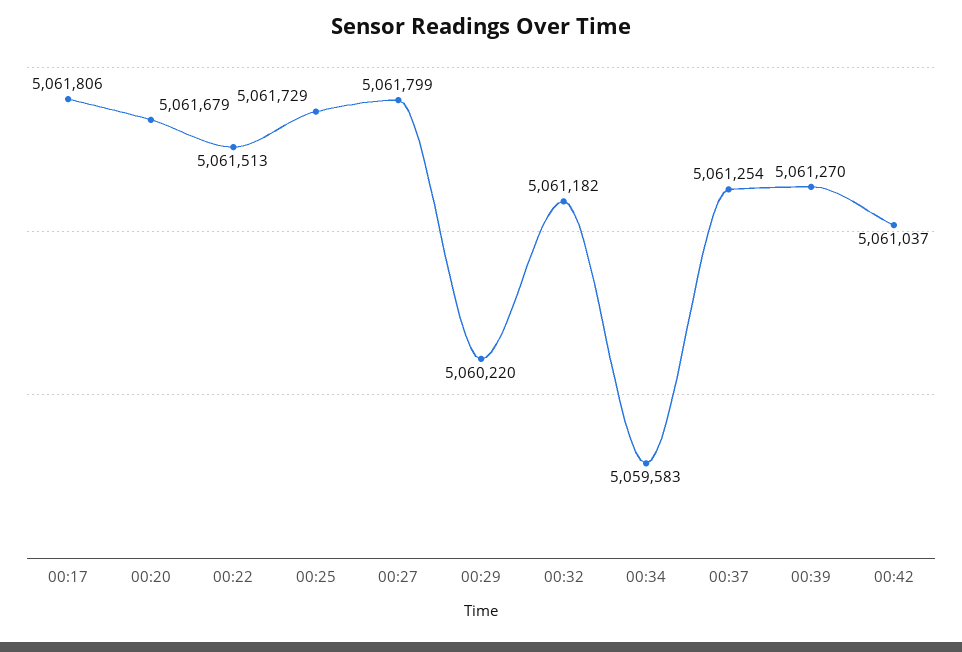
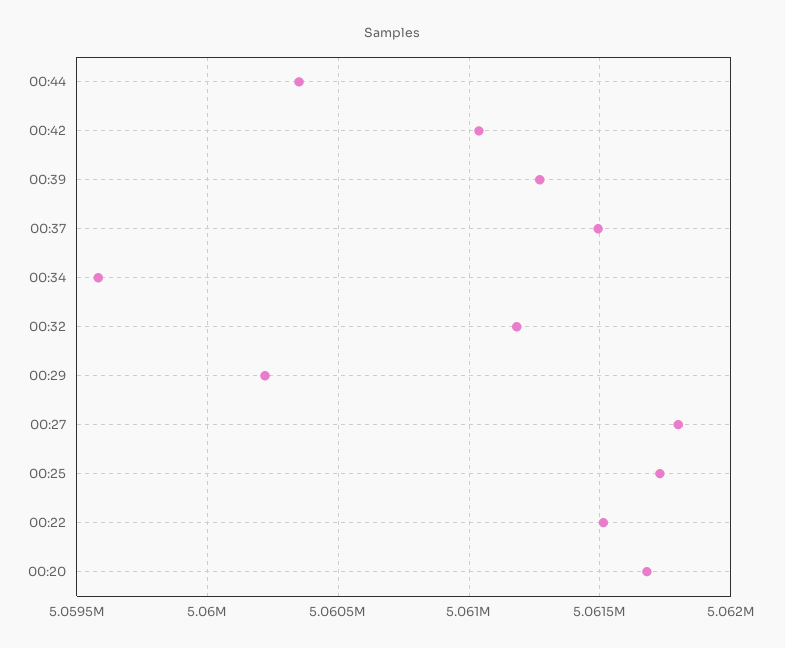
00:17: 5061806 -> none
00:37: 5061254 -> 5061500
00:44: none -> 5060350

